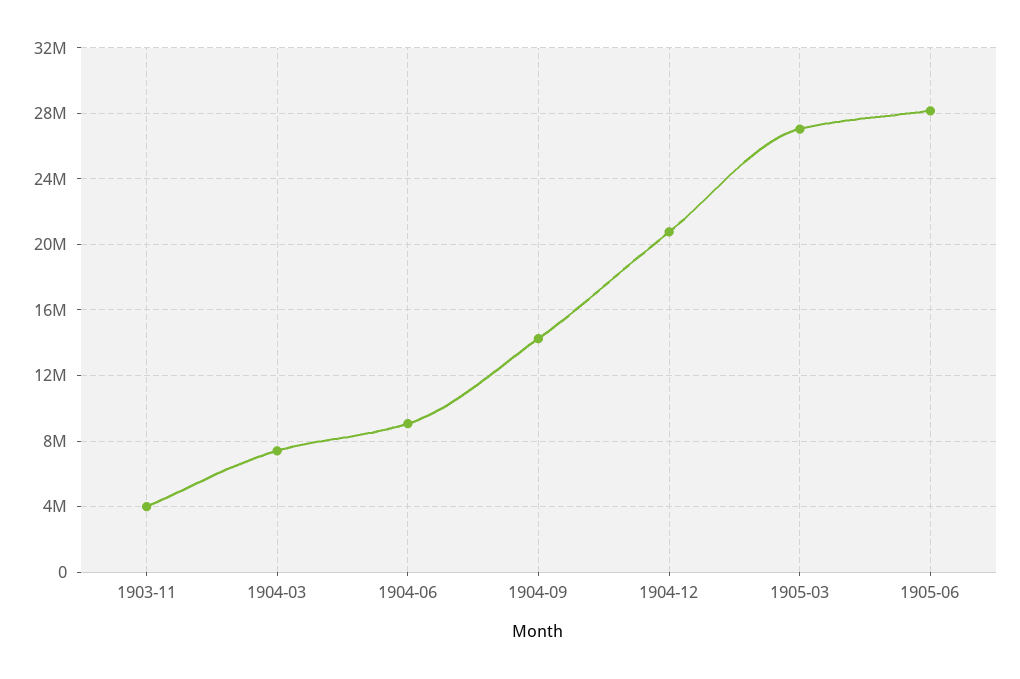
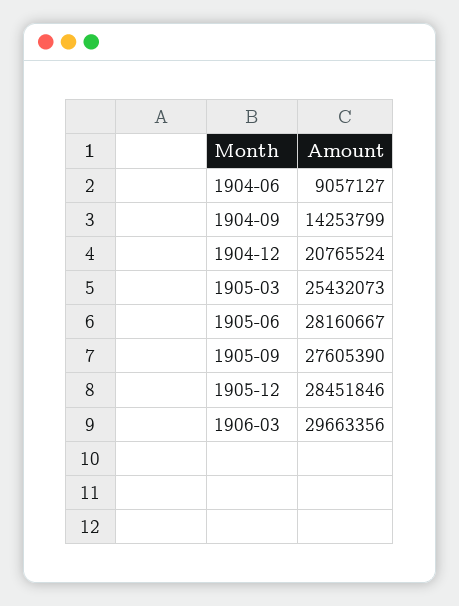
1903-11: 4000000 -> none
1904-03: 7500000 -> none
1905-03: 27000000 -> 25432073
1905-09: none -> 27605390
1905-12: none -> 28451846
1906-03: none -> 29663356

